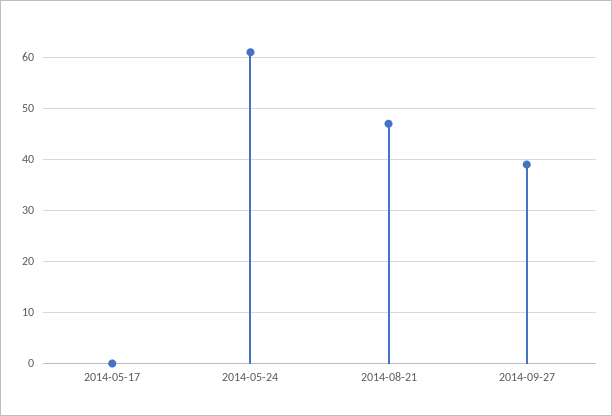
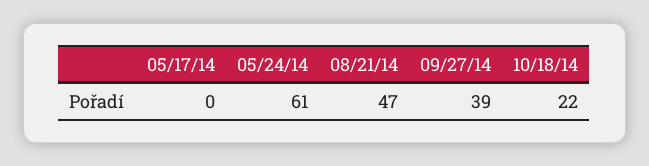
10/18/14: none -> 22

